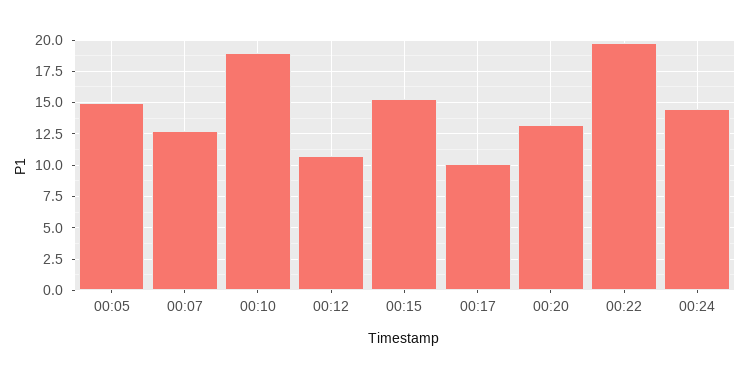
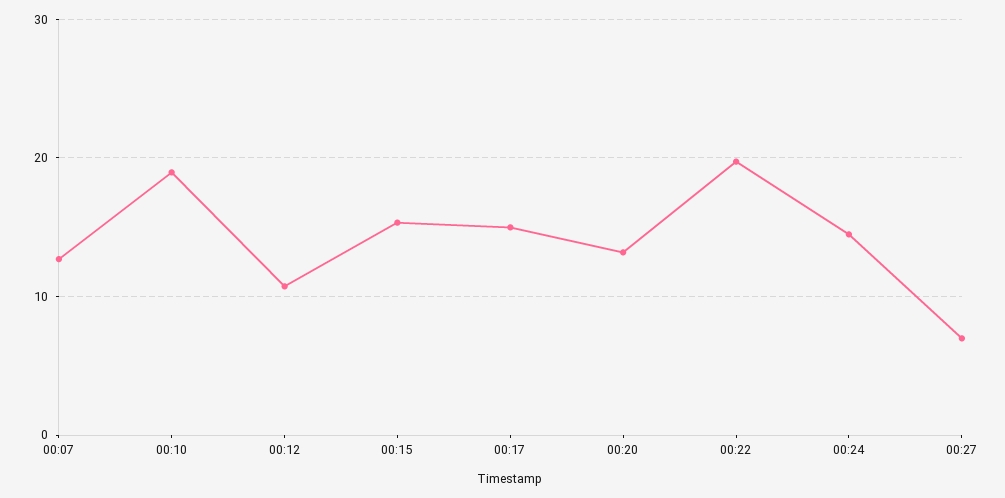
00:05: 15 -> none
00:17: 10 -> 15
00:27: none -> 7

